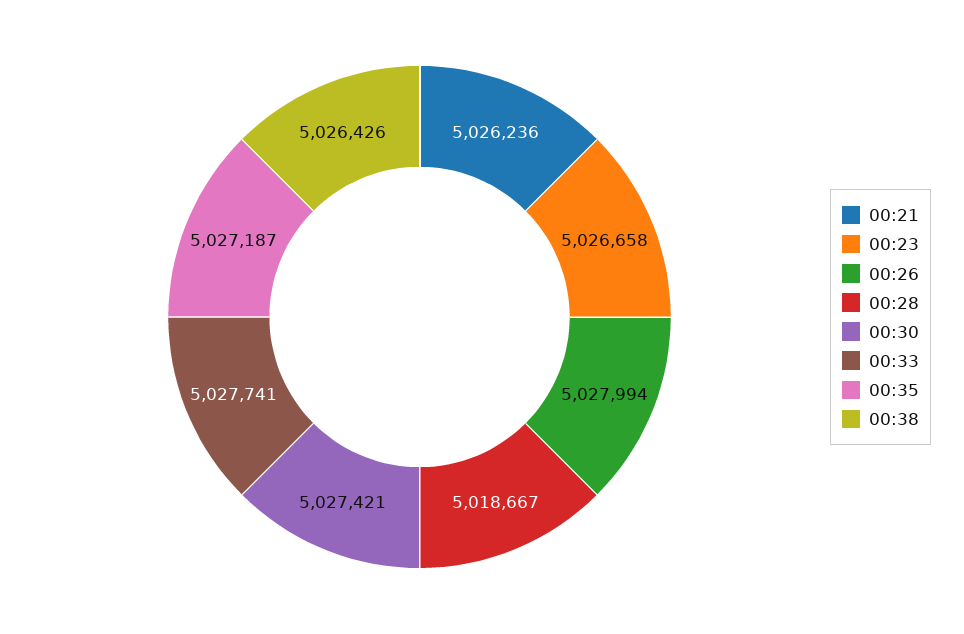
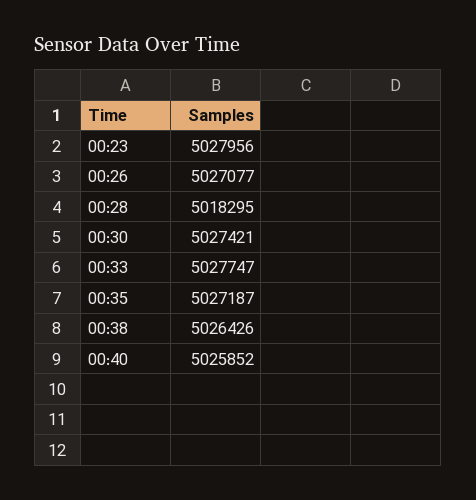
00:21: 5026236 -> none
00:23: 5026658 -> 5027956
00:26: 5027994 -> 5027077
00:28: 5018667 -> 5018295
00:33: 5027741 -> 5027747
00:40: none -> 5025852

